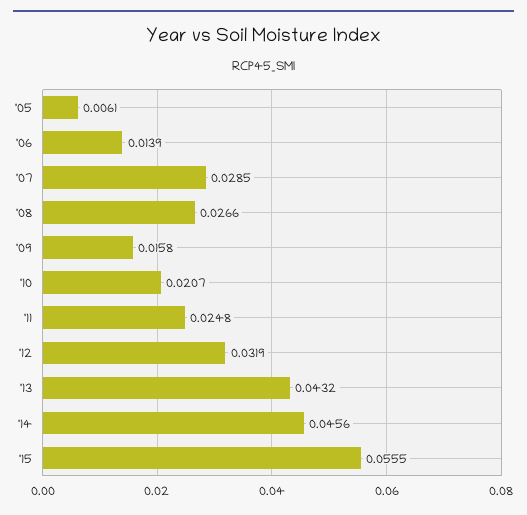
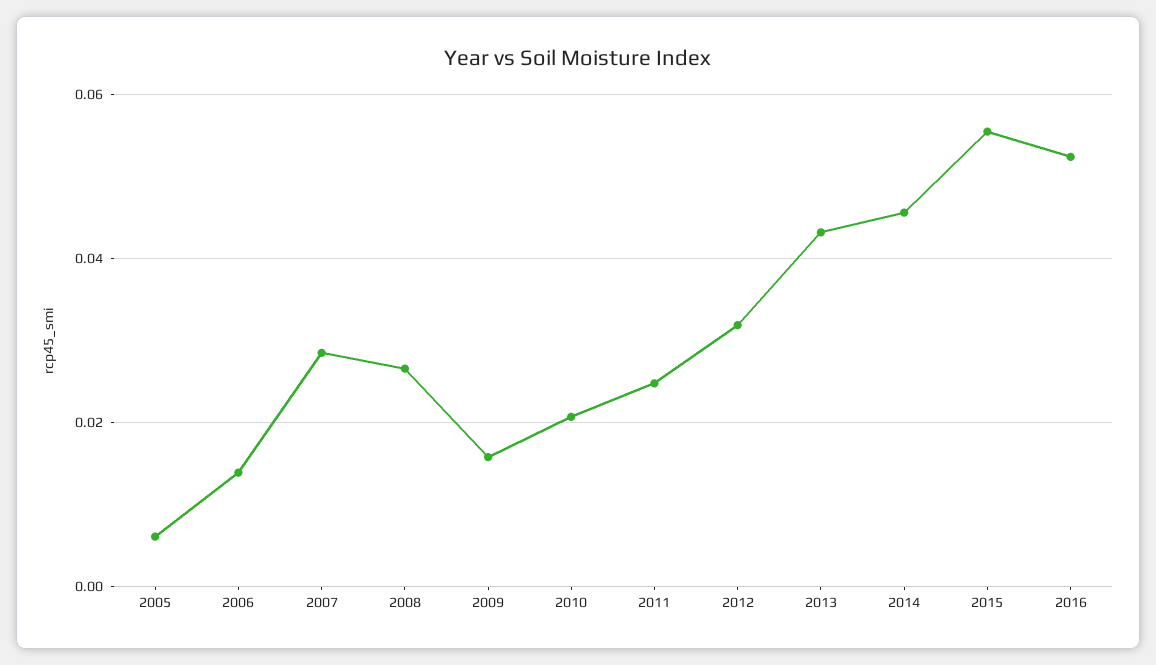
2016: none -> 0.052

